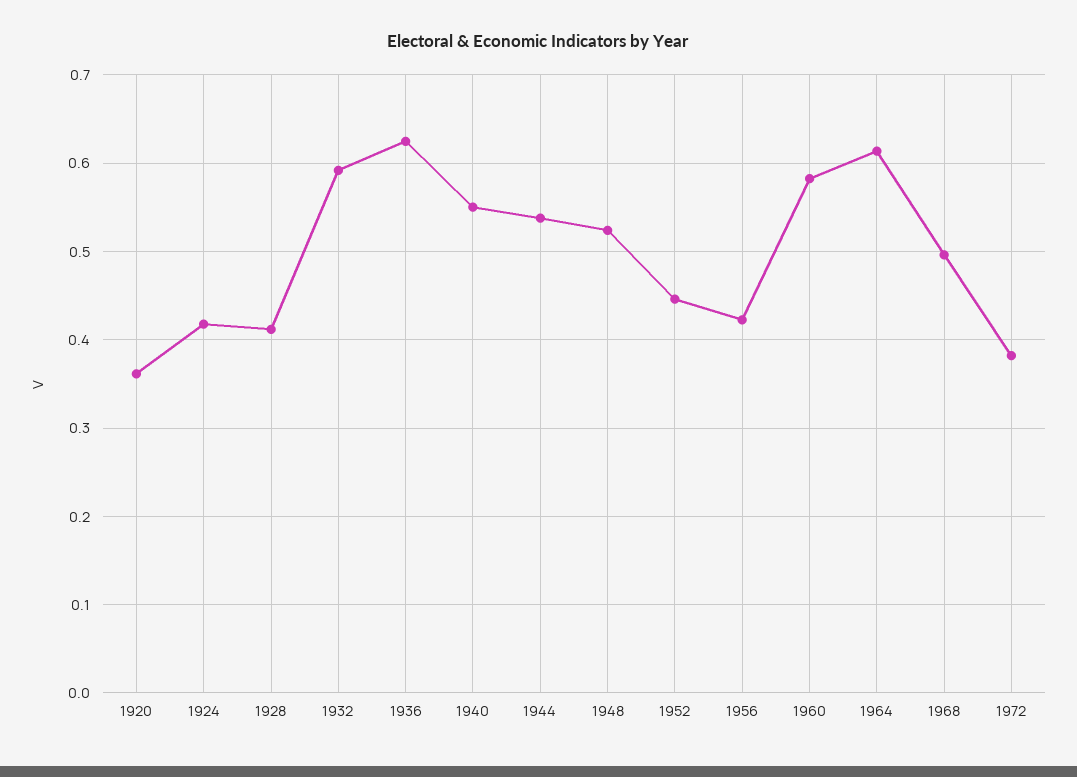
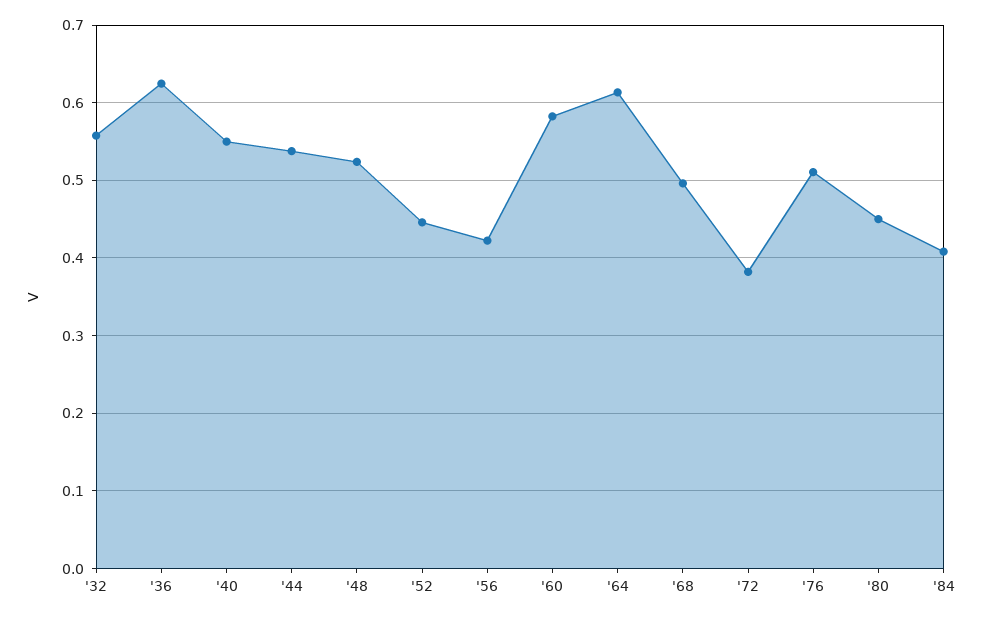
1920: 0.36 -> none
1924: 0.42 -> none
1928: 0.41 -> none
1932: 0.59 -> 0.56
'76: none -> 0.51
'80: none -> 0.45
'84: none -> 0.41

